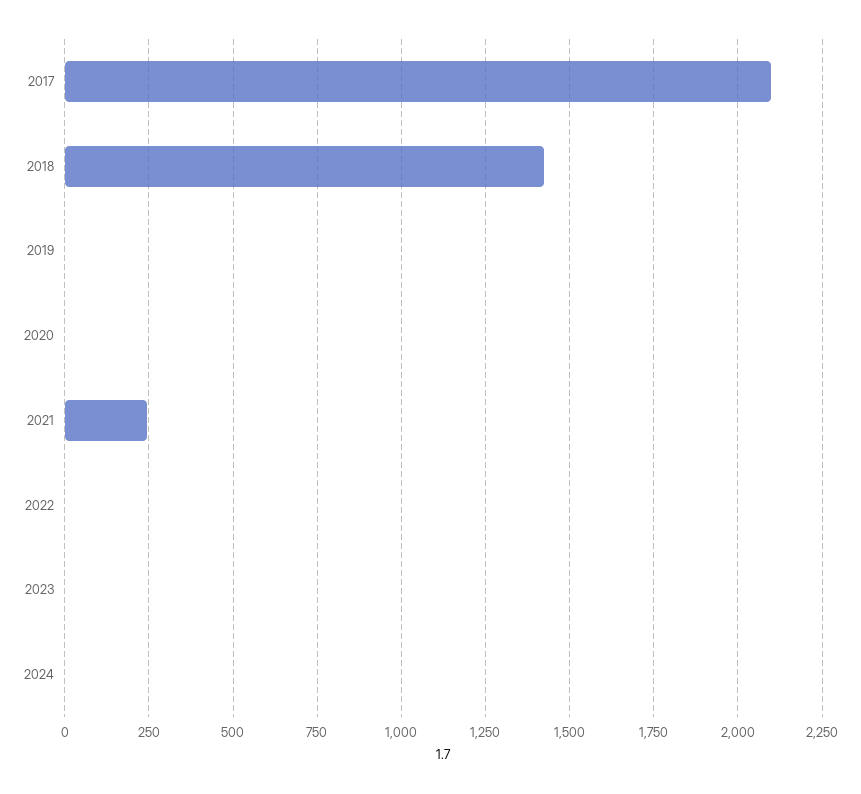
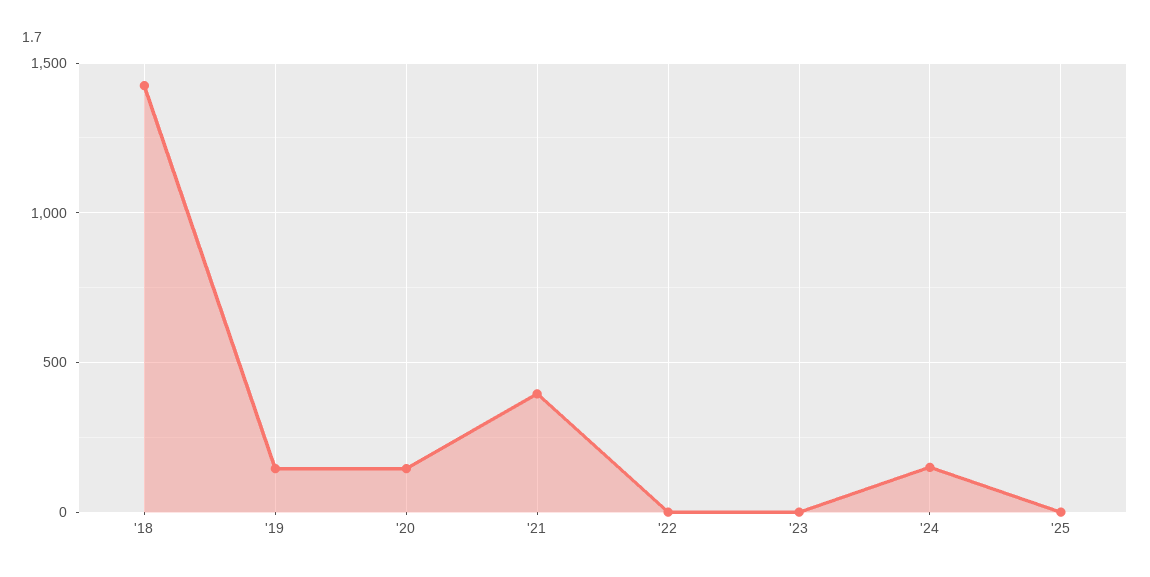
2017: 2100 -> none
2019: 0 -> 150
2020: 0 -> 150
2021: 250 -> 400
2024: 0 -> 150
'25: none -> 0

